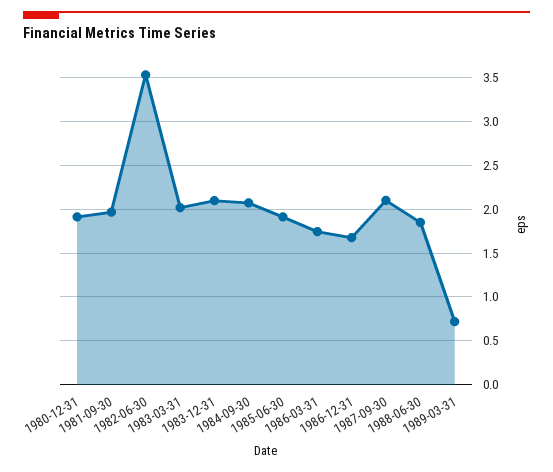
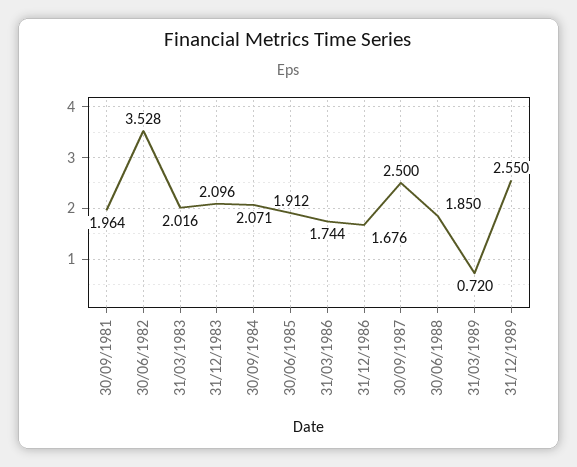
1980-12-31: 1.9 -> none
1987-09-30: 2.1 -> 2.5
31/12/1989: none -> 2.55

